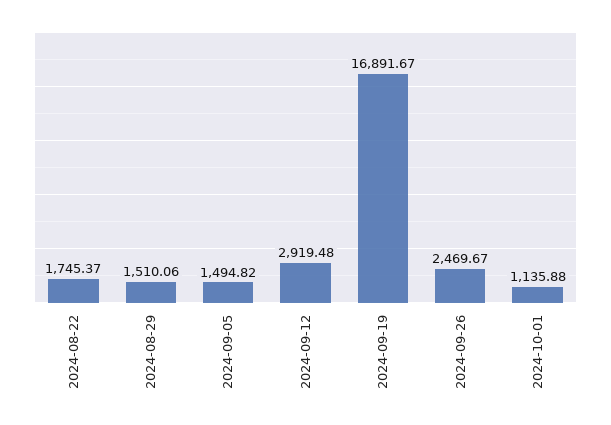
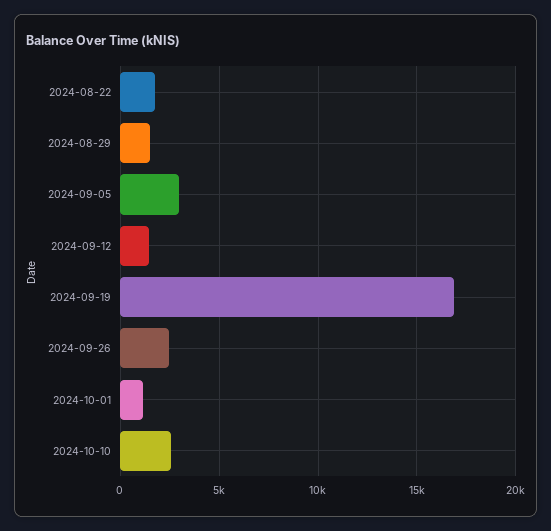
2024-09-05: 1494.82 -> 3000
2024-09-12: 2919.48 -> 1500
2024-10-10: none -> 2500

